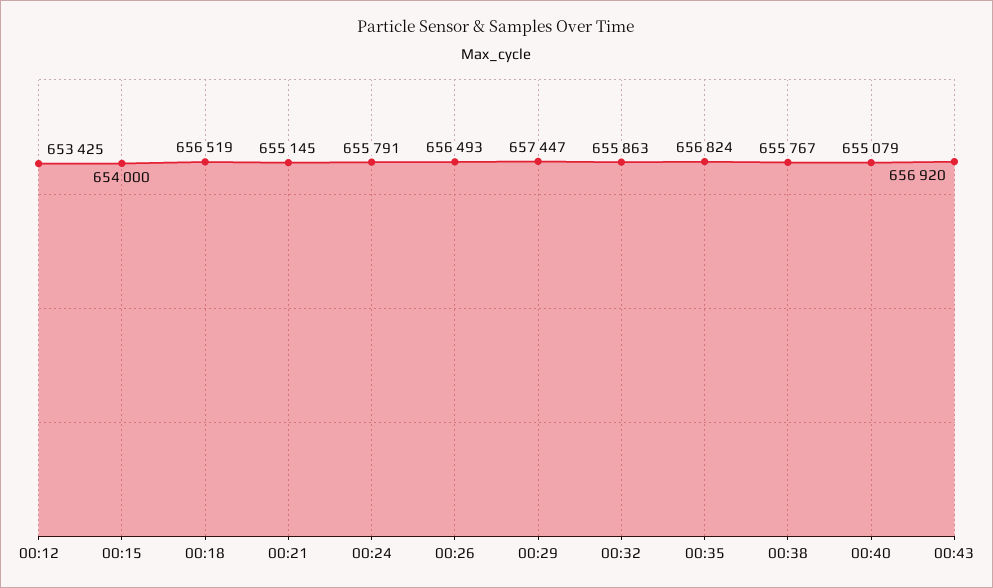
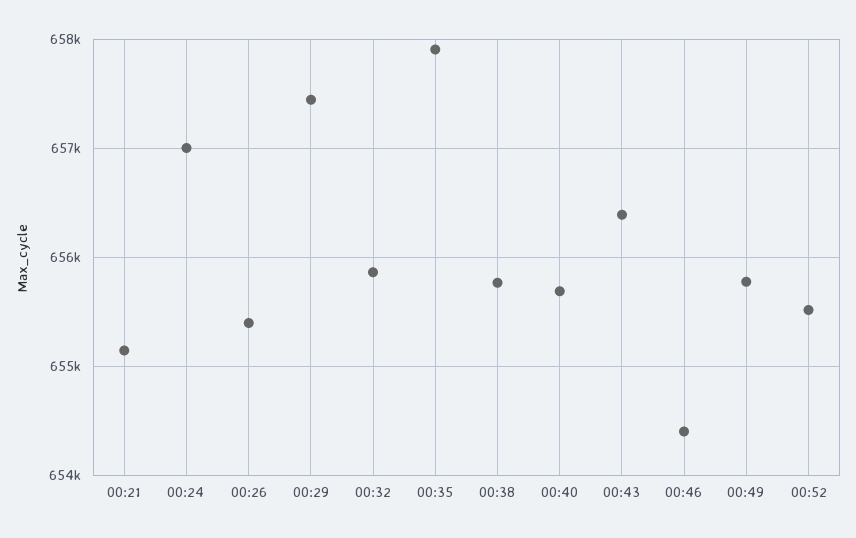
00:12: 653425 -> none
00:15: 654000 -> none
00:18: 656519 -> none
00:24: 655791 -> 657000
00:26: 656493 -> 655400
00:35: 656824 -> 657900
00:40: 655079 -> 655700
00:43: 656920 -> 656400
00:46: none -> 654400
00:49: none -> 655800
00:52: none -> 655500

